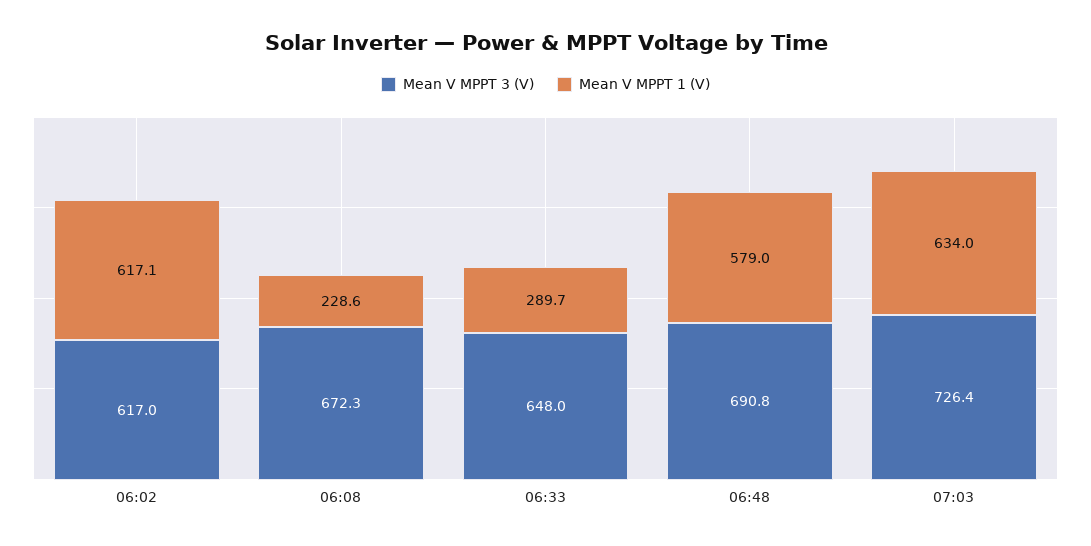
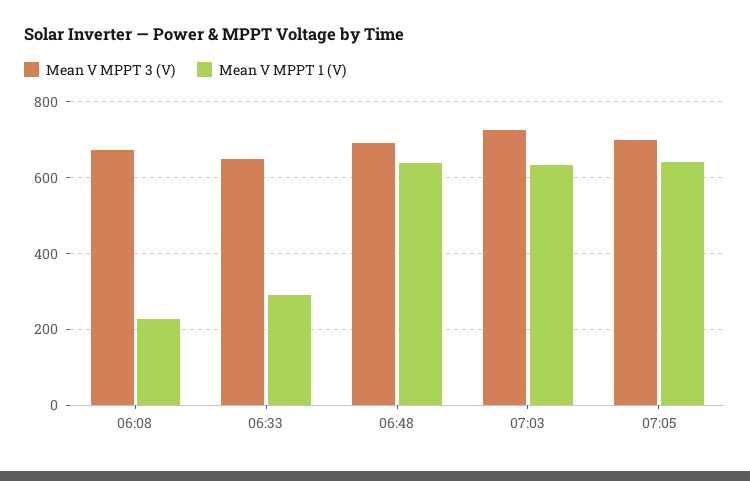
Mean V MPPT 3 (V), 06:02: 617 -> none
Mean V MPPT 1 (V), 06:02: 617.1 -> none
Mean V MPPT 1 (V), 06:48: 579 -> 640
Mean V MPPT 3 (V), 07:05: none -> 700
Mean V MPPT 1 (V), 07:05: none -> 640

